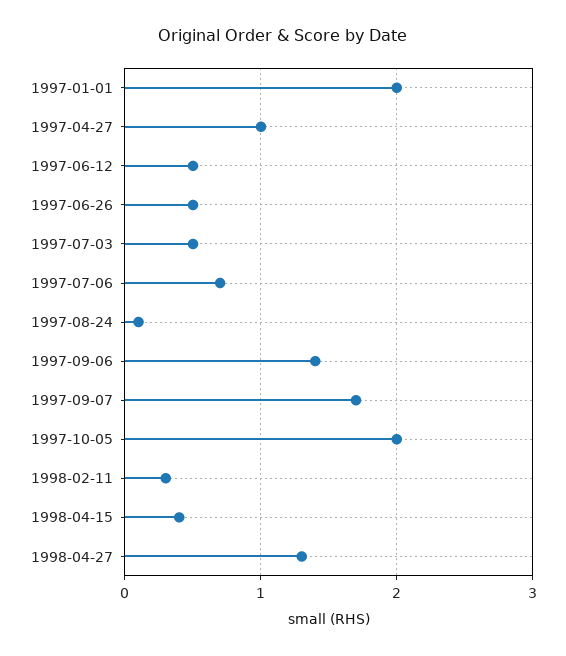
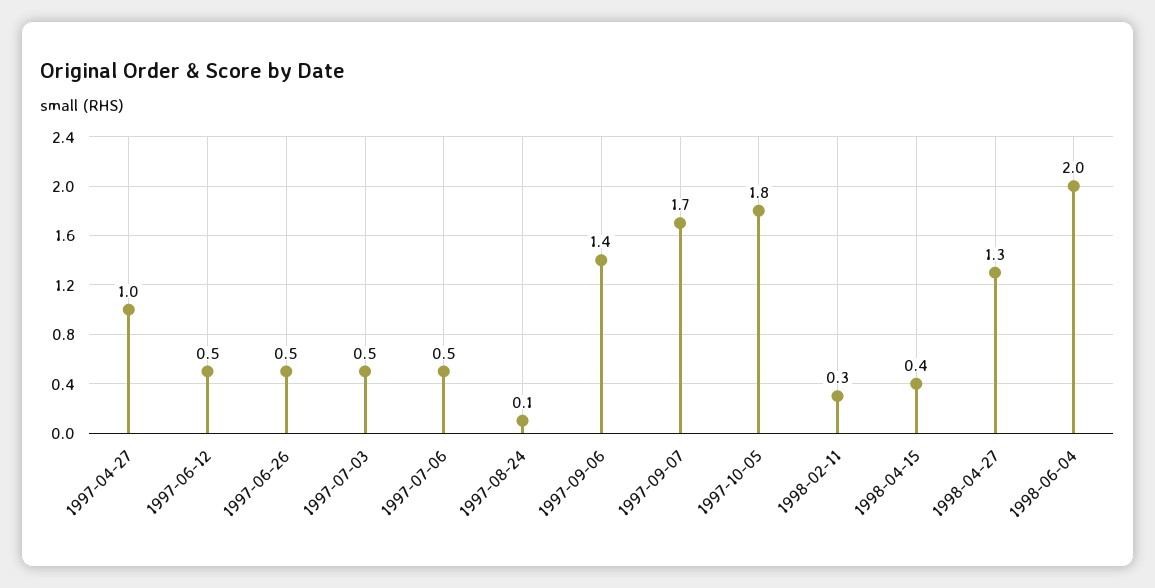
1997-01-01: 2 -> none
1997-07-06: 0.7 -> 0.5
1997-10-05: 2 -> 1.8
1998-06-04: none -> 2

